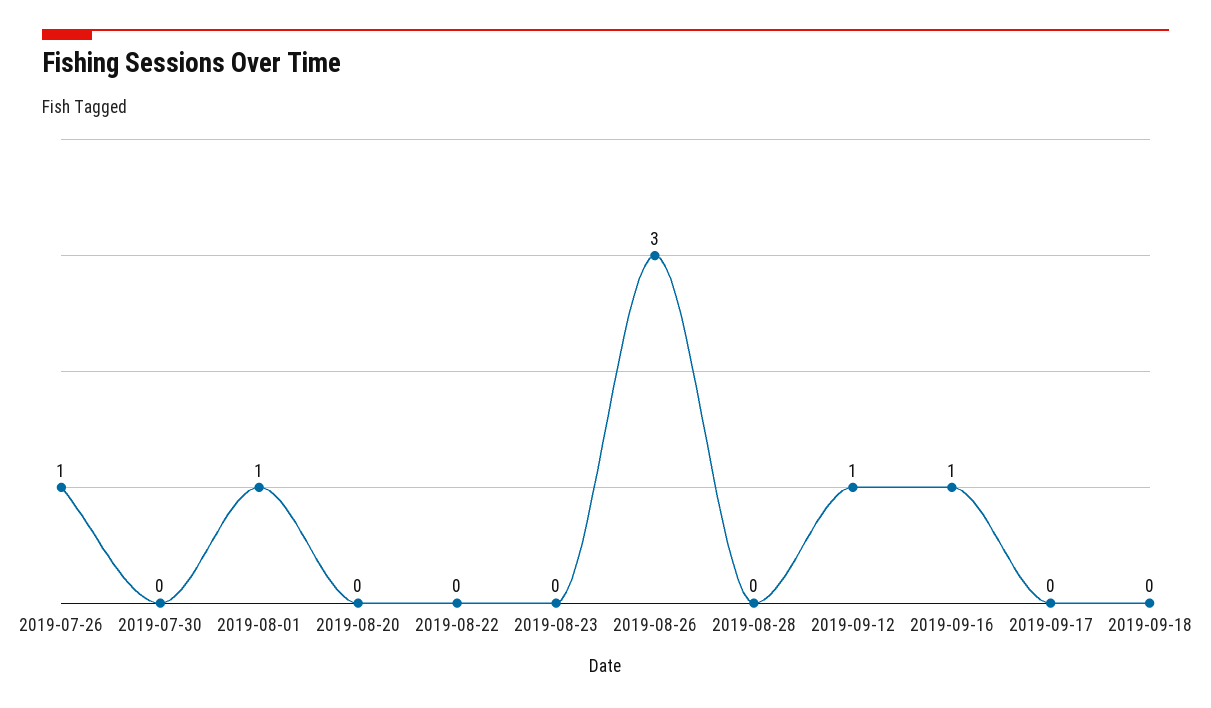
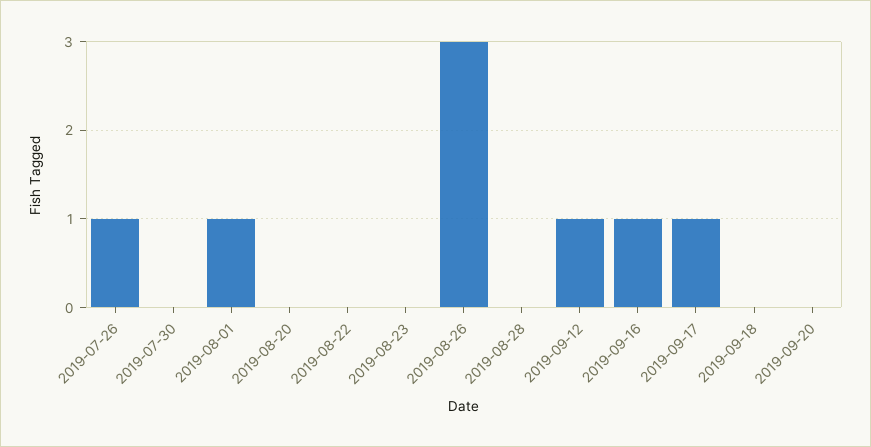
2019-09-17: 0 -> 1
2019-09-20: none -> 0

